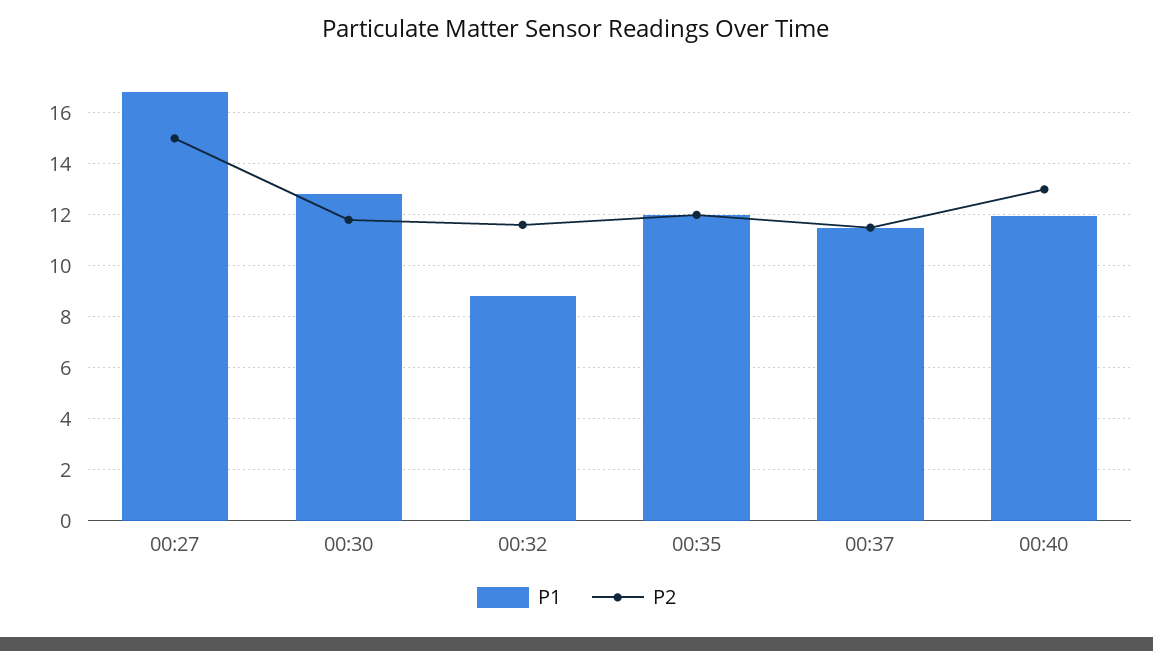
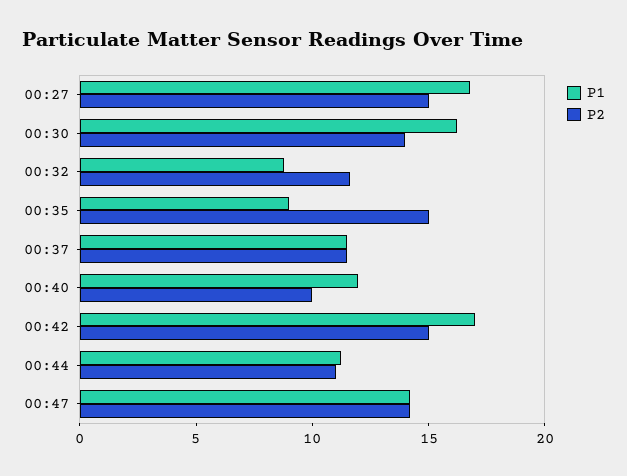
P1, 00:30: 12.75 -> 16
P2, 00:30: 11.75 -> 14
P1, 00:35: 12 -> 9
P2, 00:35: 12 -> 15
P2, 00:40: 13 -> 10
P1, 00:42: none -> 17
P2, 00:42: none -> 15
P1, 00:44: none -> 11
P2, 00:44: none -> 11
P1, 00:47: none -> 14
P2, 00:47: none -> 14

